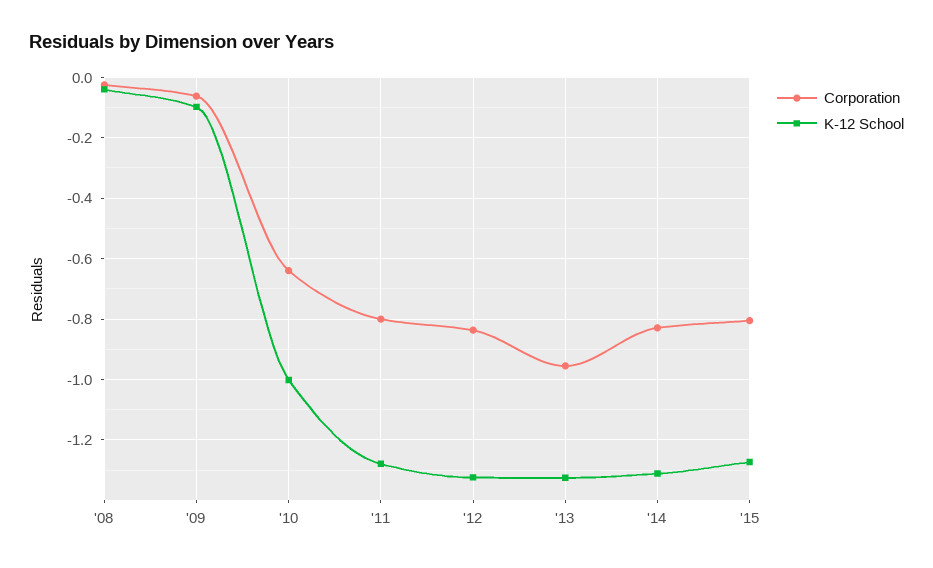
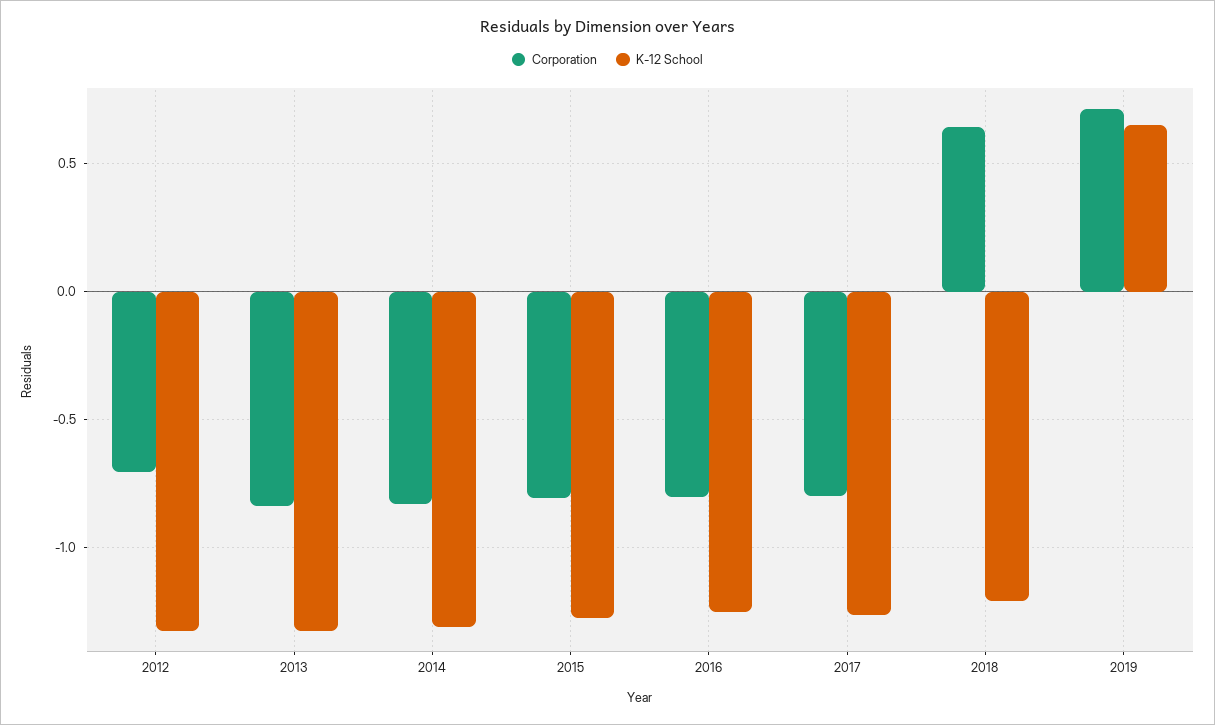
Corporation, '08: -0.02 -> none
K-12 School, '08: -0.04 -> none
Corporation, '09: -0.06 -> none
K-12 School, '09: -0.1 -> none
Corporation, '10: -0.64 -> none
K-12 School, '10: -1 -> none
Corporation, '11: -0.8 -> none
K-12 School, '11: -1.28 -> none
Corporation, '12: -0.84 -> -0.7
Corporation, '13: -0.96 -> -0.85
Corporation, 2016: none -> -0.8
K-12 School, 2016: none -> -1.25
Corporation, 2017: none -> -0.8
K-12 School, 2017: none -> -1.25
Corporation, 2018: none -> 0.65
K-12 School, 2018: none -> -1.2
Corporation, 2019: none -> 0.7
K-12 School, 2019: none -> 0.65

